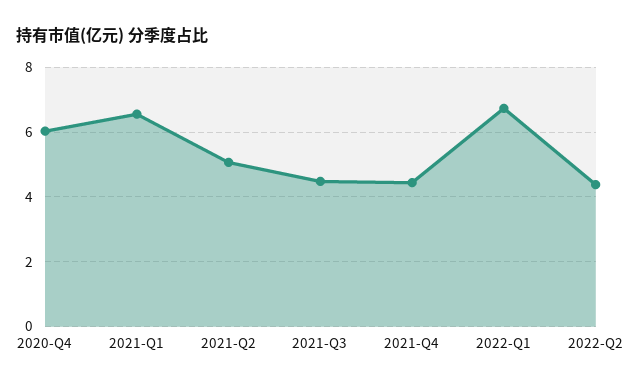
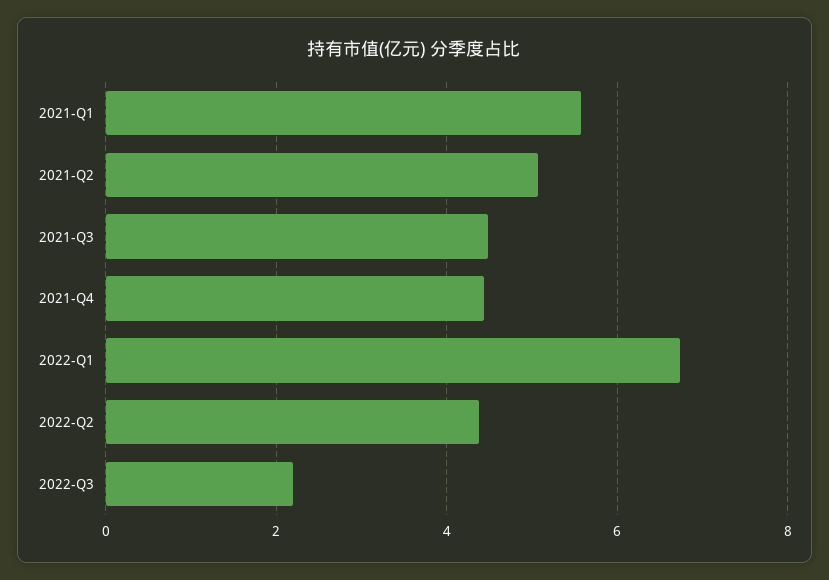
2020-Q4: 6 -> none
2021-Q1: 6.6 -> 5.6
2022-Q3: none -> 2.2

